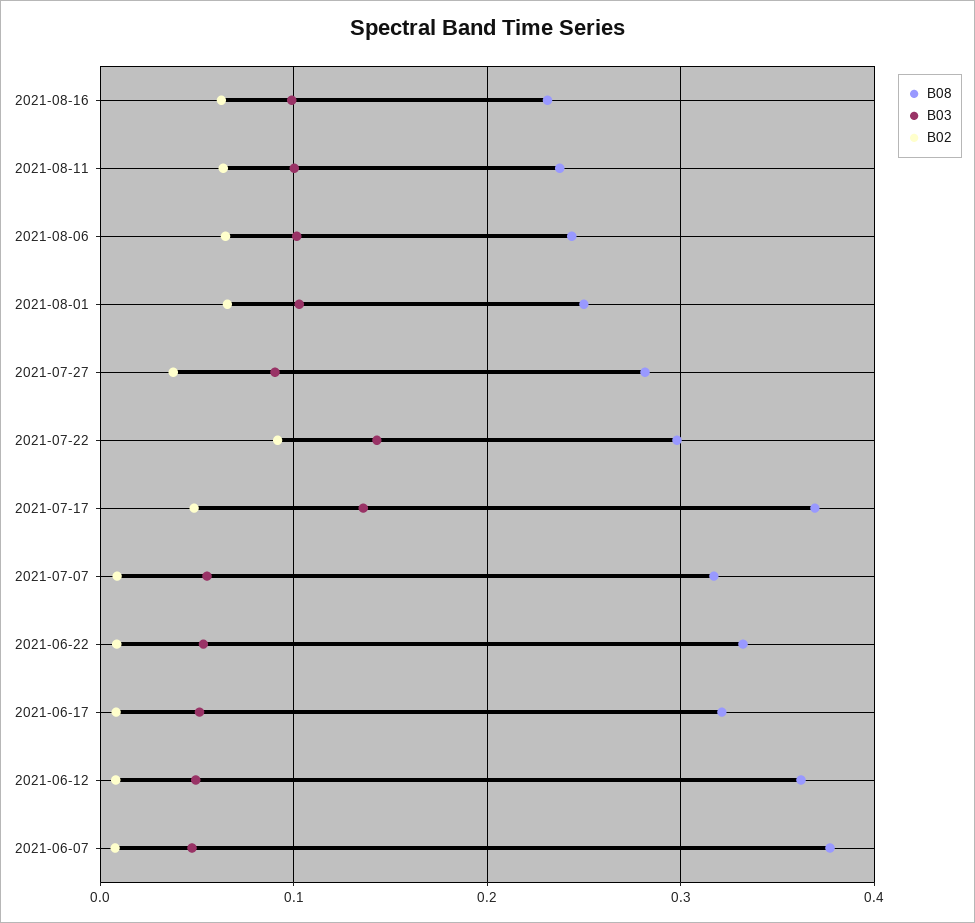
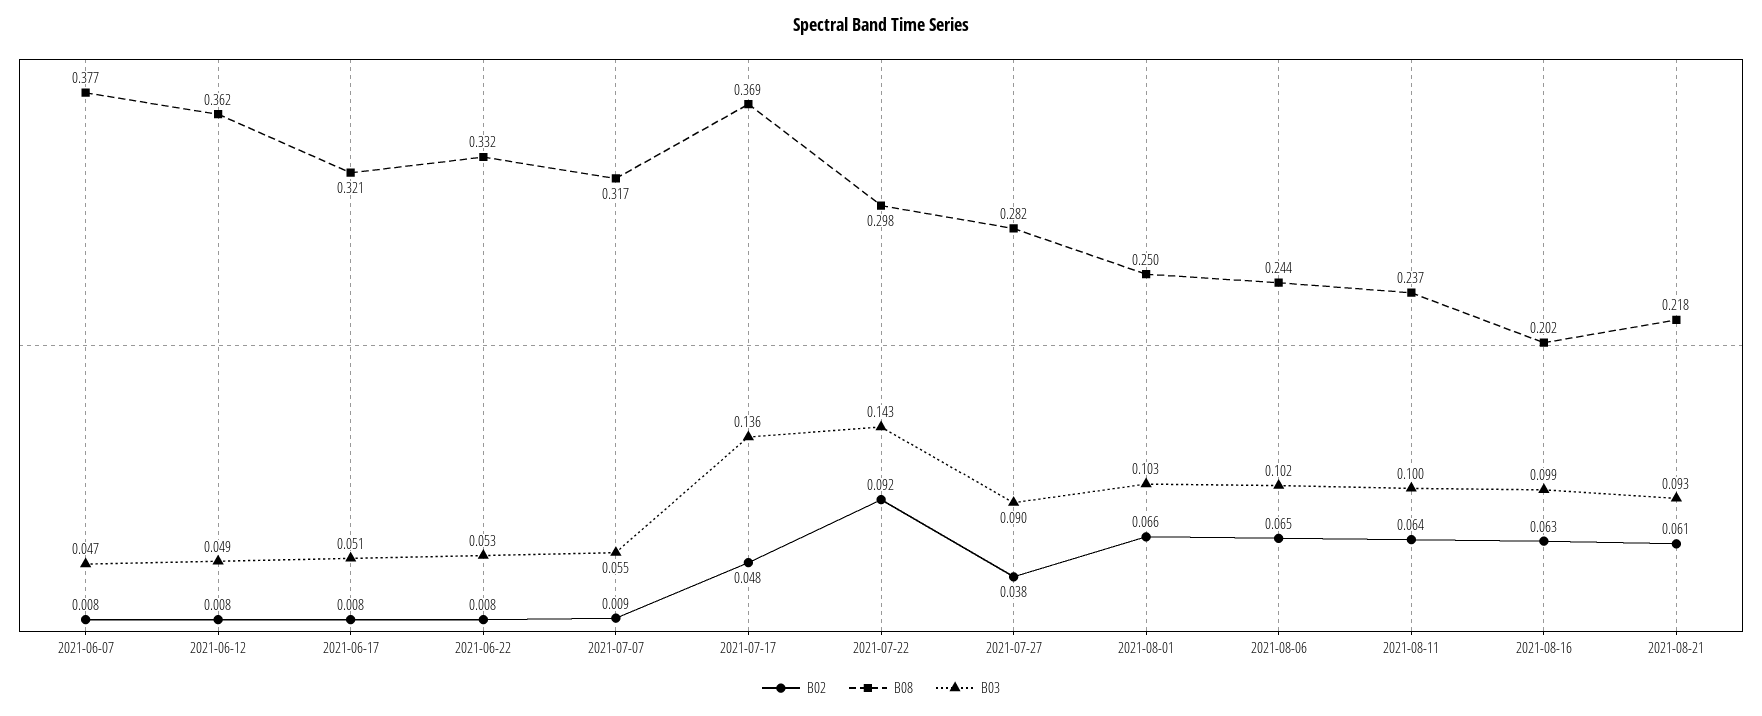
B08, 2021-08-16: 0.23 -> 0.202
B02, 2021-08-21: none -> 0.061
B08, 2021-08-21: none -> 0.218
B03, 2021-08-21: none -> 0.093

